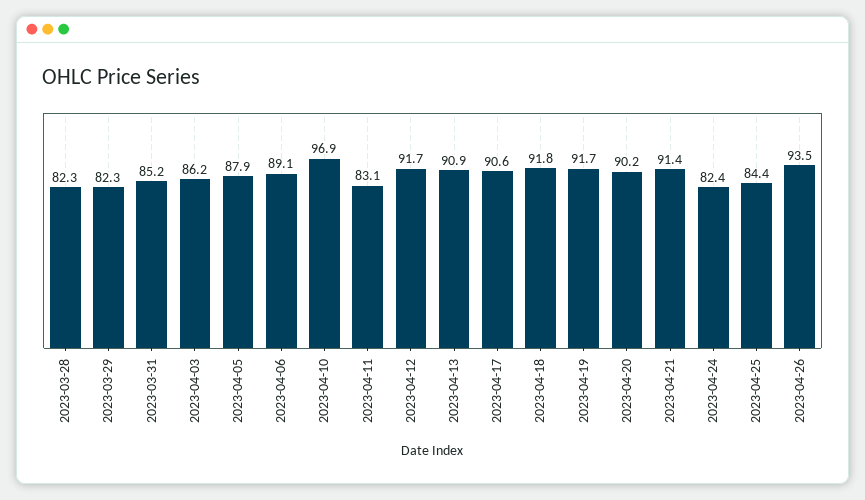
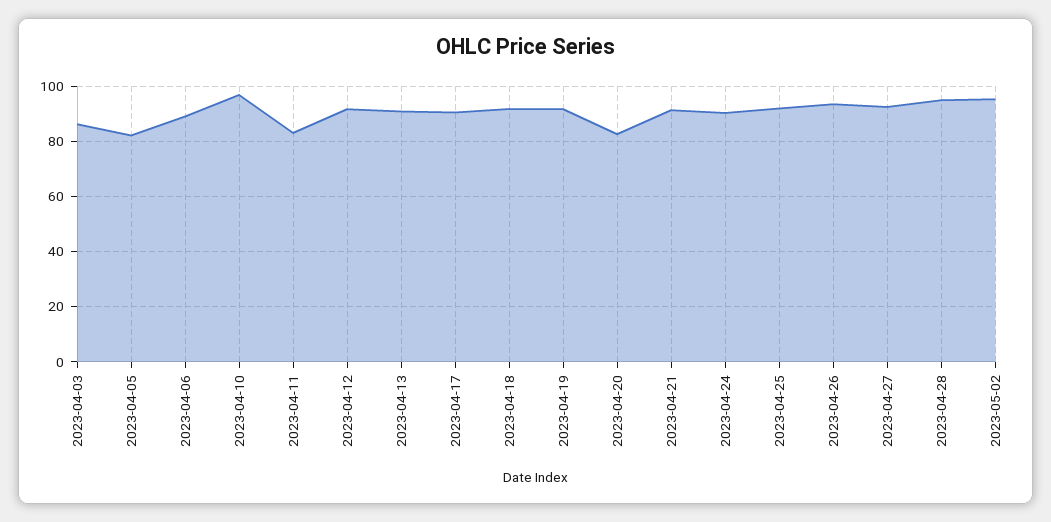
2023-03-28: 82.3 -> none
2023-03-29: 82.3 -> none
2023-03-31: 85.2 -> none
2023-04-05: 87.9 -> 82.5
2023-04-20: 90.2 -> 82.5
2023-04-24: 82.4 -> 90
2023-04-25: 84.4 -> 92.5
2023-04-27: none -> 92.5
2023-04-28: none -> 95
2023-05-02: none -> 95

